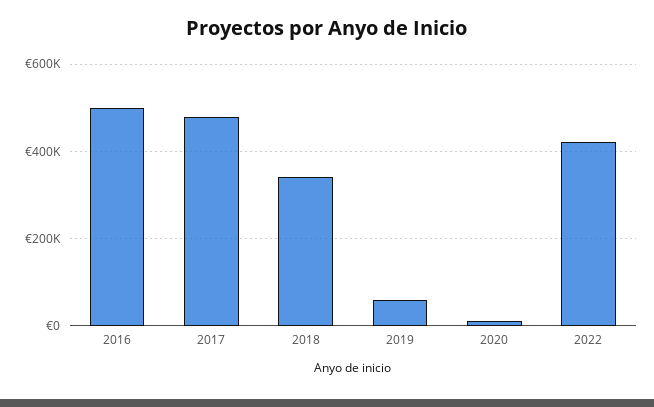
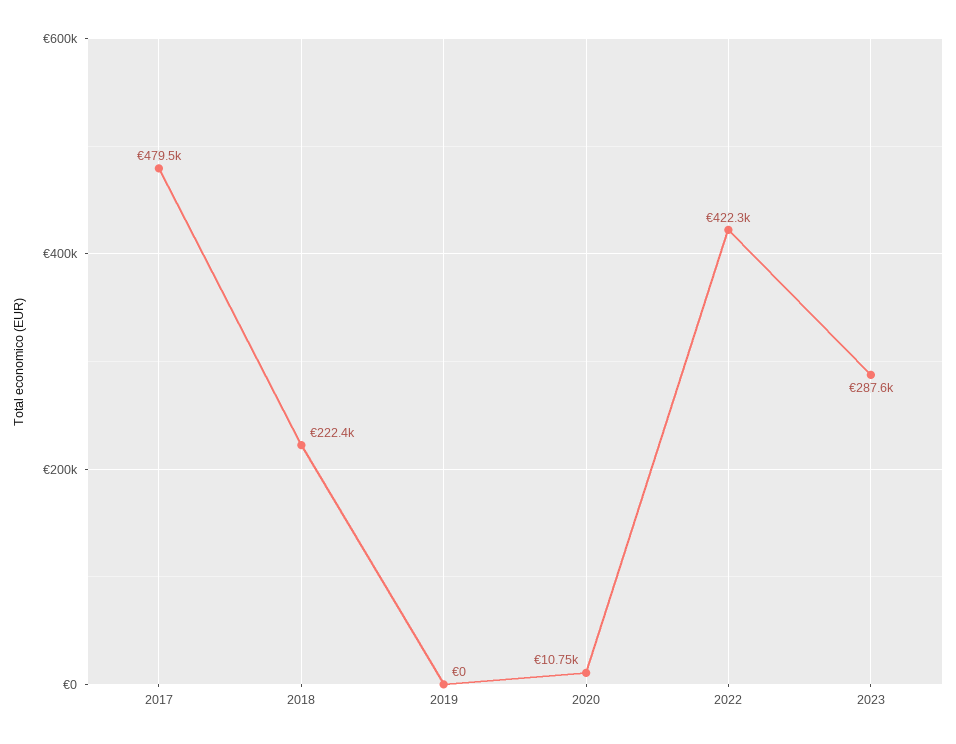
2016: 500000 -> none
2018: 340000 -> 222400
2019: 60000 -> 0
2023: none -> 287600

